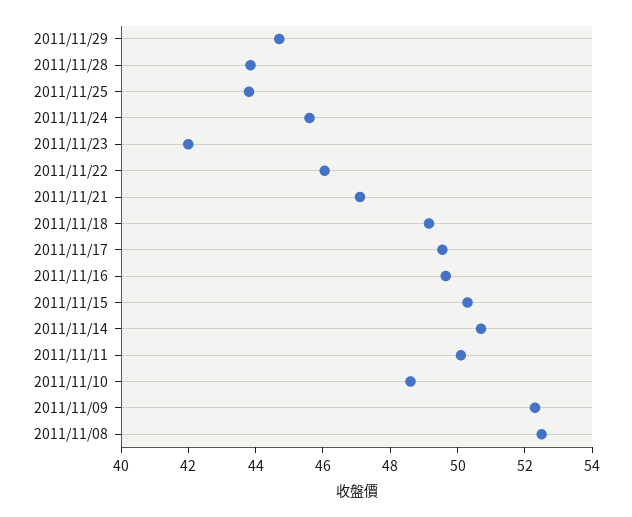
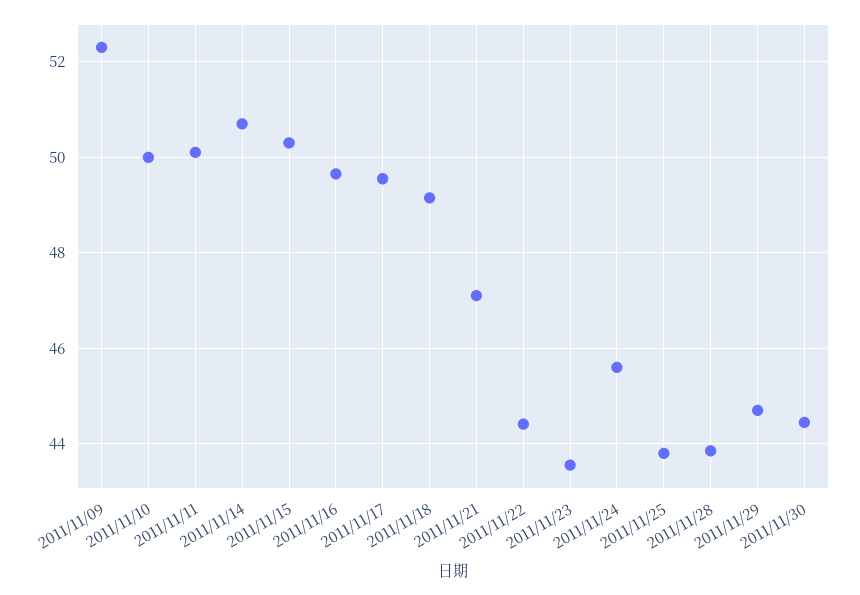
2011/11/23: 42 -> 43.6
2011/11/22: 46 -> 44.4
2011/11/10: 48.5 -> 50
2011/11/08: 52.5 -> none
2011/11/30: none -> 44.4

